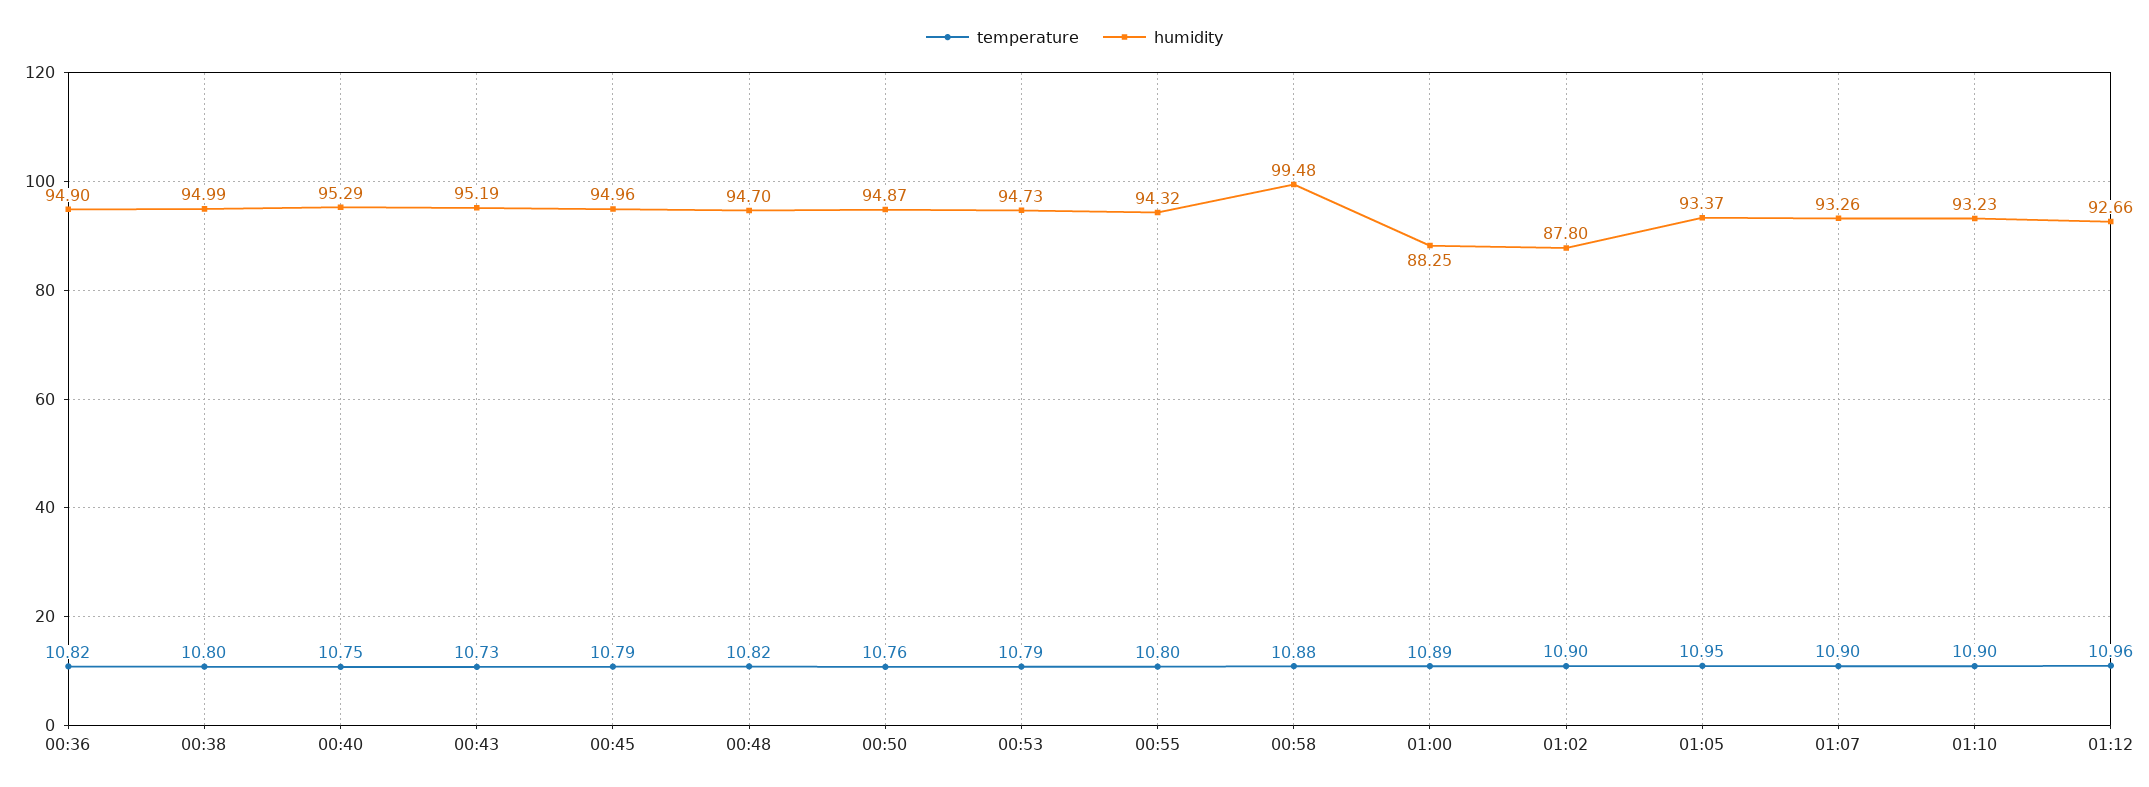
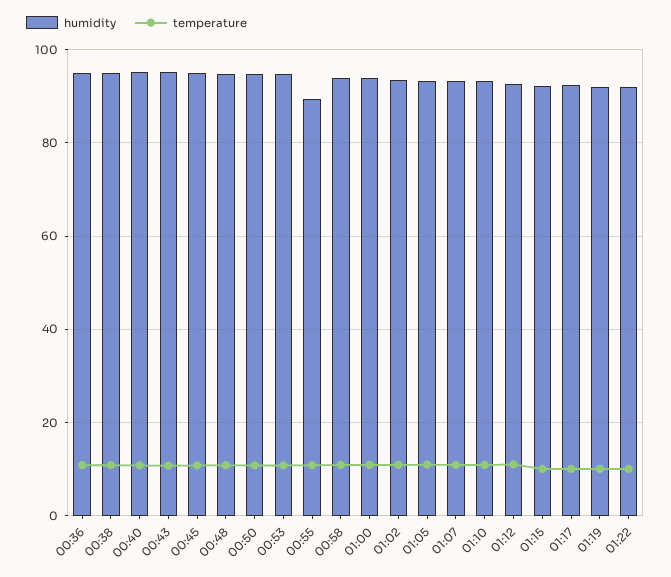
humidity, 00:55: 94.32 -> 90
humidity, 00:58: 99.48 -> 94
humidity, 01:00: 88.25 -> 94
humidity, 01:02: 87.8 -> 94
humidity, 01:15: none -> 92
temperature, 01:15: none -> 10
humidity, 01:17: none -> 92
temperature, 01:17: none -> 10
humidity, 01:19: none -> 92
temperature, 01:19: none -> 10
humidity, 01:22: none -> 92
temperature, 01:22: none -> 10

